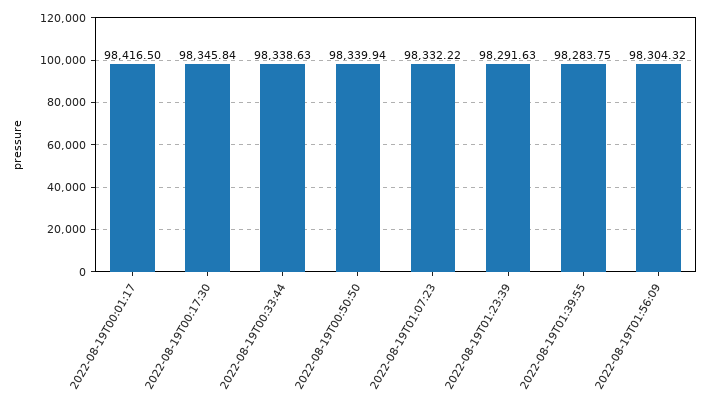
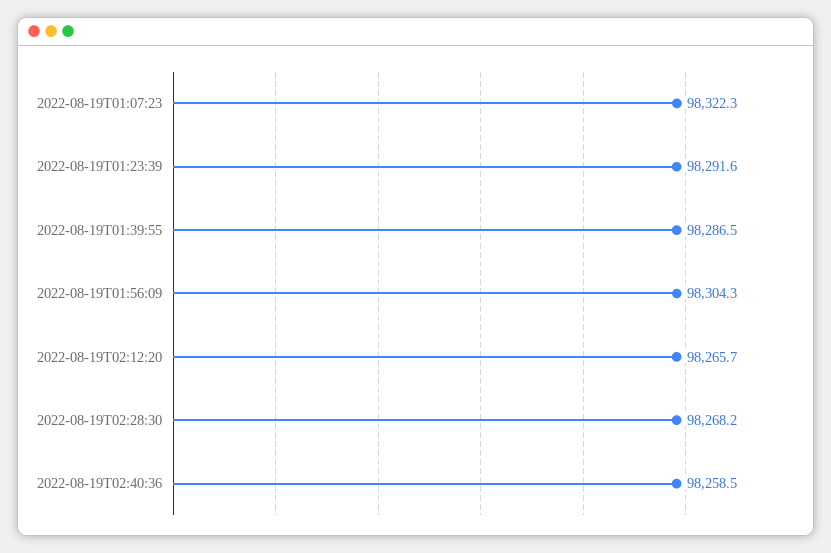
2022-08-19T00:01:17: 98416.5 -> none
2022-08-19T00:17:30: 98345.84 -> none
2022-08-19T00:33:44: 98338.63 -> none
2022-08-19T00:50:50: 98339.94 -> none
2022-08-19T01:07:23: 98332.22 -> 98322.3
2022-08-19T01:39:55: 98283.75 -> 98286.5
2022-08-19T02:12:20: none -> 98265.7
2022-08-19T02:28:30: none -> 98268.2
2022-08-19T02:40:36: none -> 98258.5

